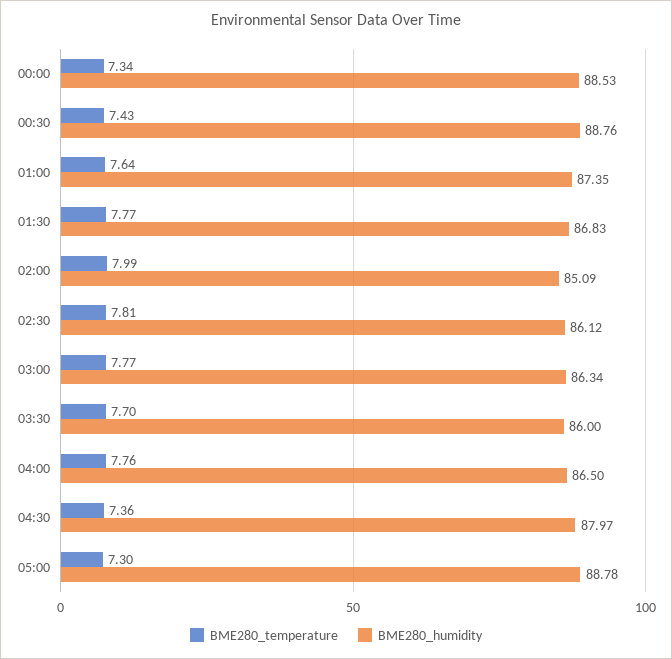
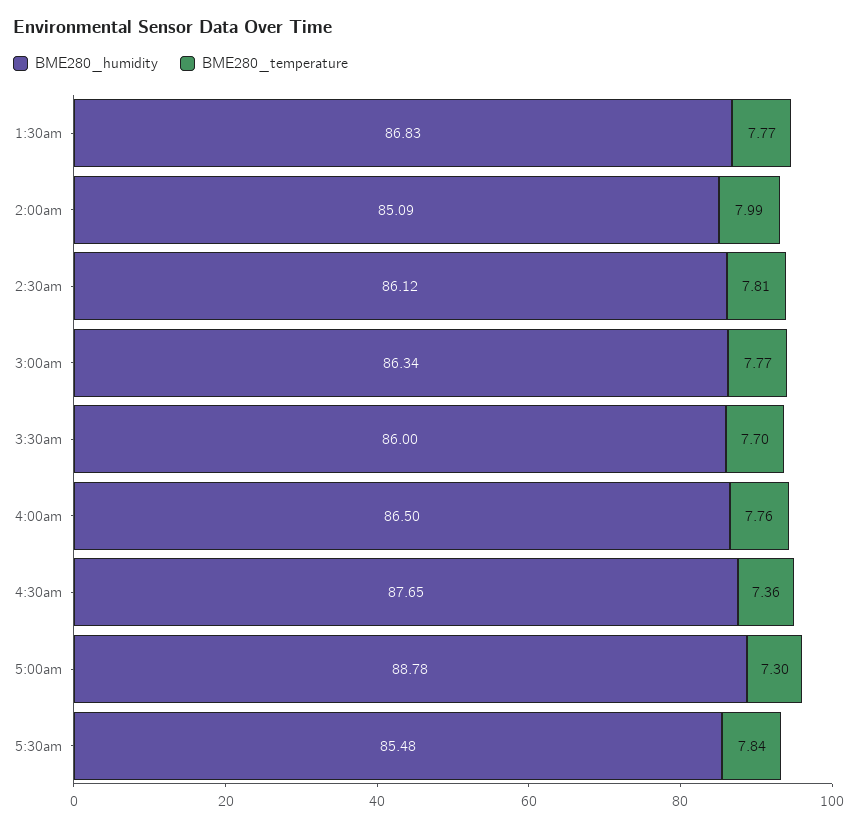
BME280_temperature, 00:00: 7.34 -> none
BME280_humidity, 00:00: 88.53 -> none
BME280_temperature, 00:30: 7.43 -> none
BME280_humidity, 00:30: 88.76 -> none
BME280_temperature, 01:00: 7.64 -> none
BME280_humidity, 01:00: 87.35 -> none
BME280_humidity, 04:30: 87.97 -> 87.65
BME280_humidity, 5:30am: none -> 85.48
BME280_temperature, 5:30am: none -> 7.84

